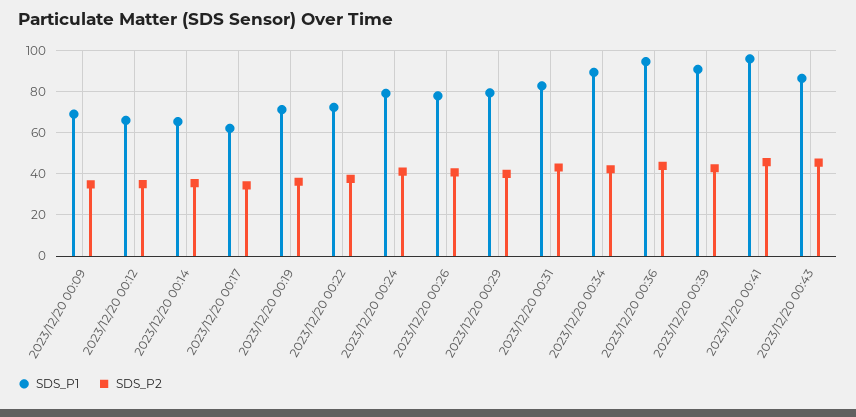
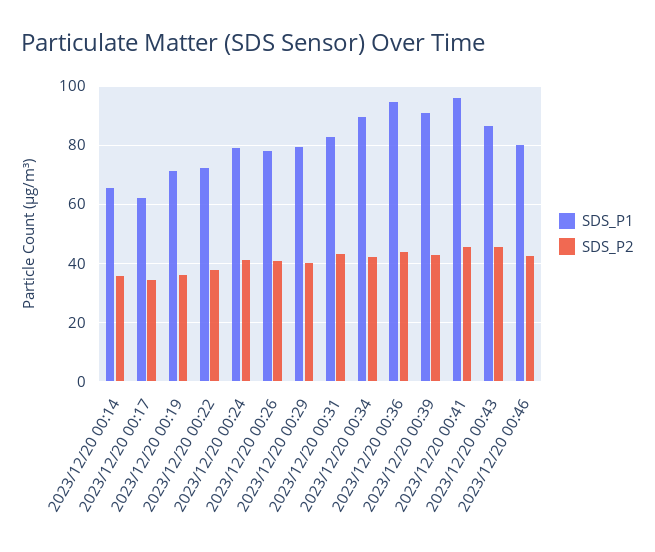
SDS_P1, 2023/12/20 00:09: 70 -> none
SDS_P2, 2023/12/20 00:09: 35 -> none
SDS_P1, 2023/12/20 00:12: 65 -> none
SDS_P2, 2023/12/20 00:12: 35 -> none
SDS_P1, 2023/12/20 00:46: none -> 80
SDS_P2, 2023/12/20 00:46: none -> 42.5

